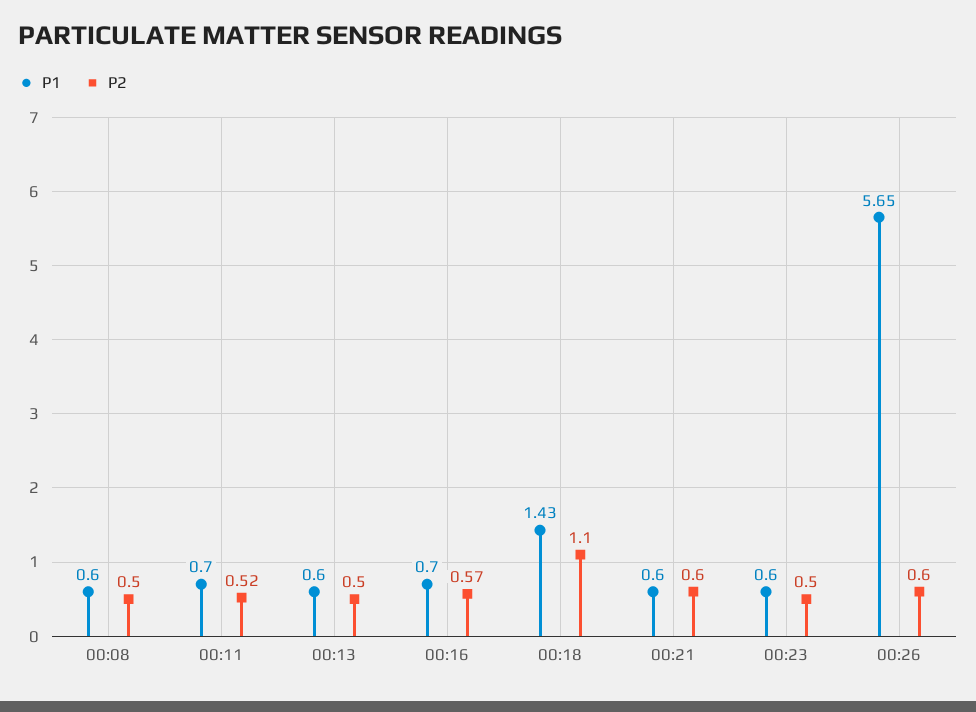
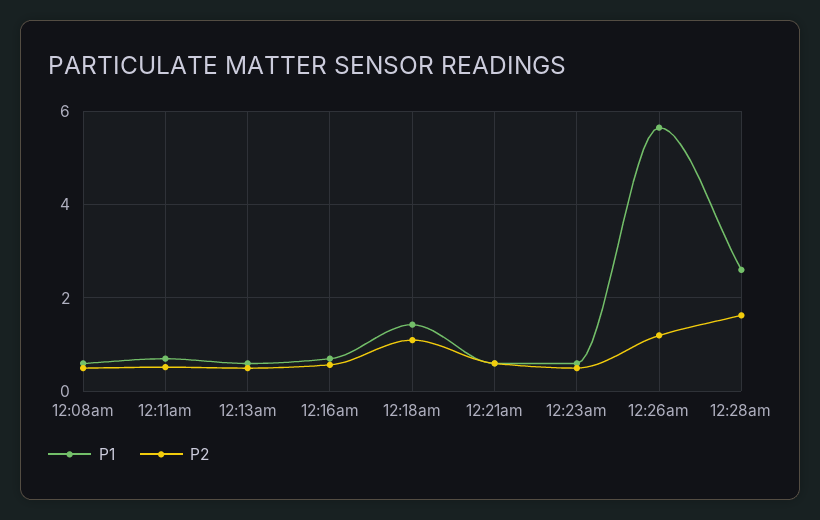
P2, 00:26: 0.6 -> 1.2
P1, 12:28am: none -> 2.6
P2, 12:28am: none -> 1.6

